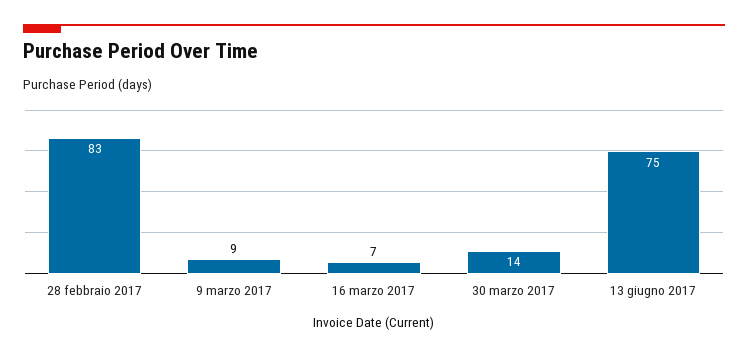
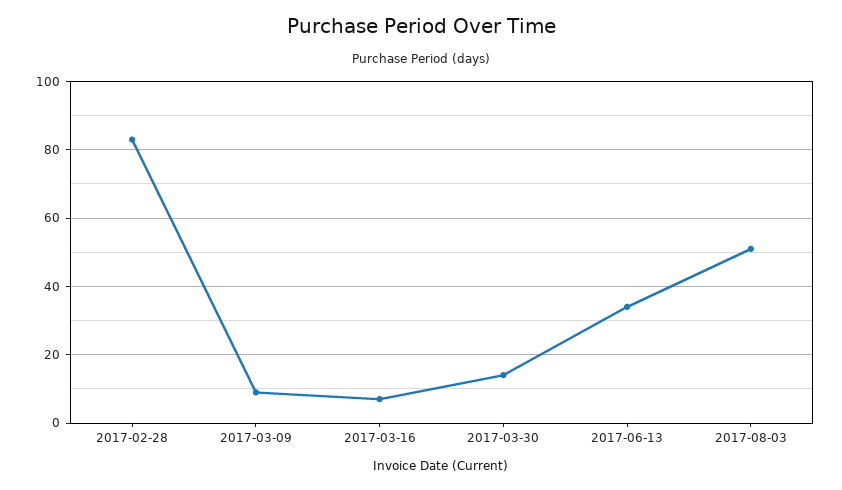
13 giugno 2017: 75 -> 35
2017-08-03: none -> 50

